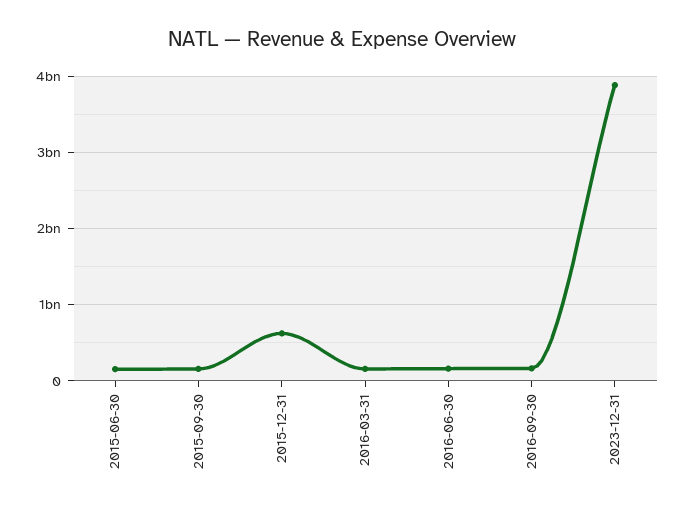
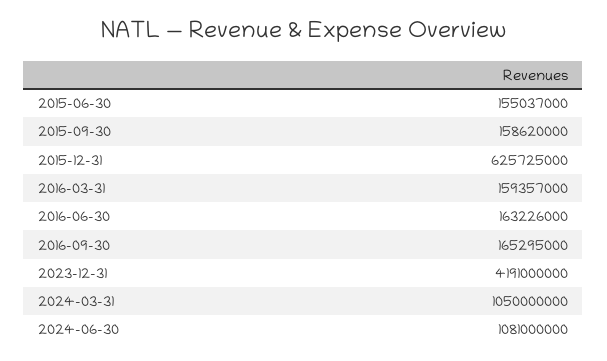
2023-12-31: 3900000000 -> 4191000000
2024-03-31: none -> 1050000000
2024-06-30: none -> 1081000000

